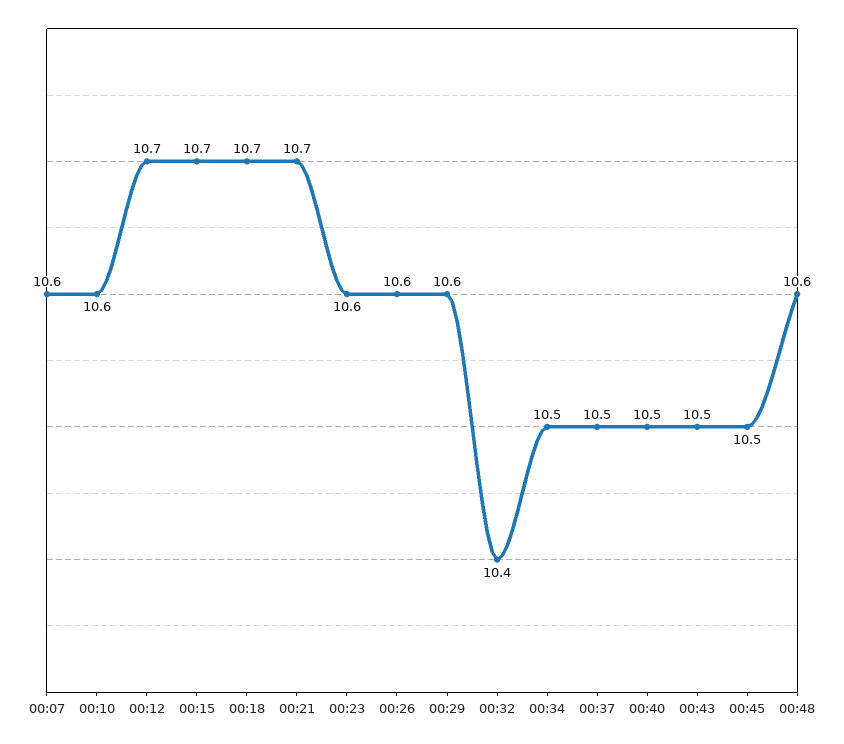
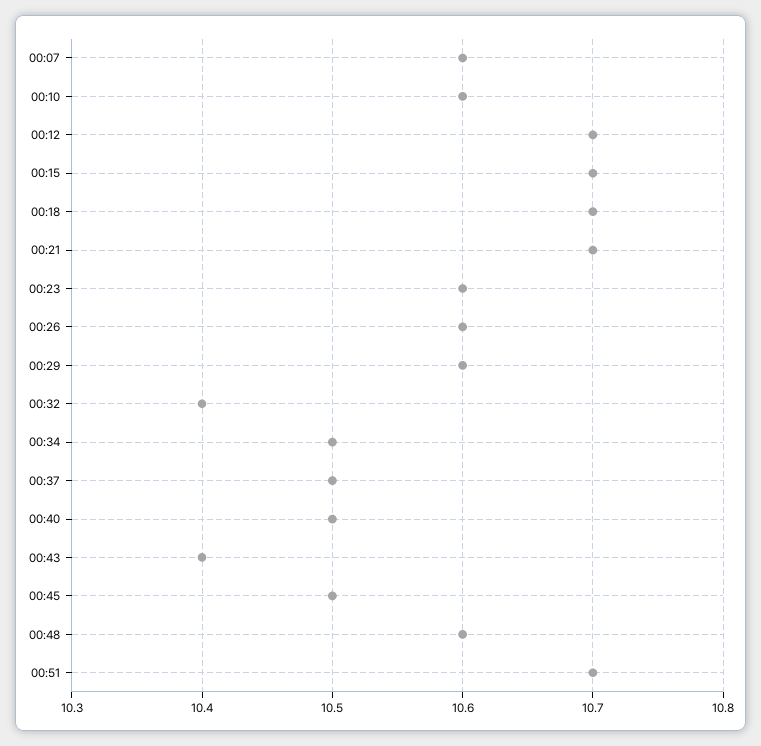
00:43: 10.5 -> 10.4
00:51: none -> 10.7

